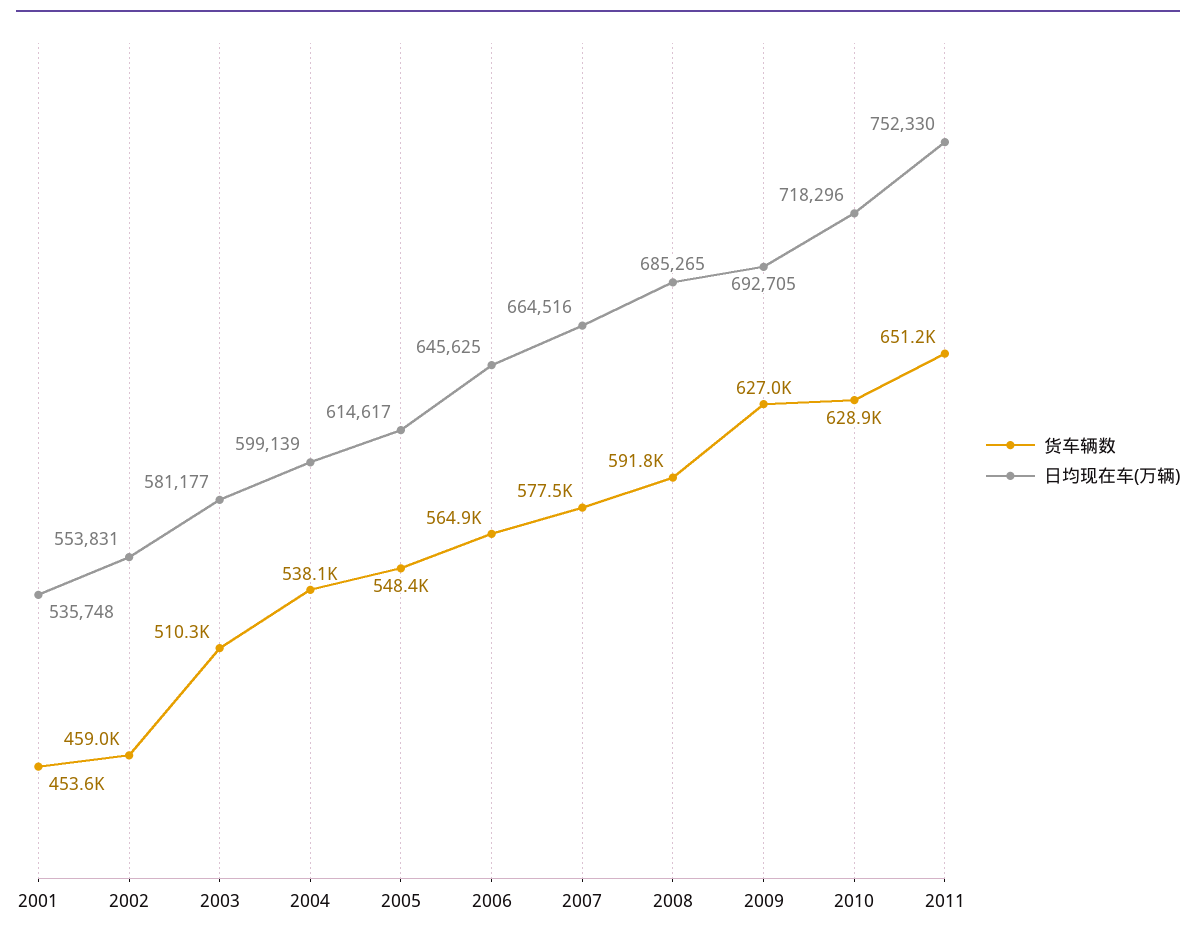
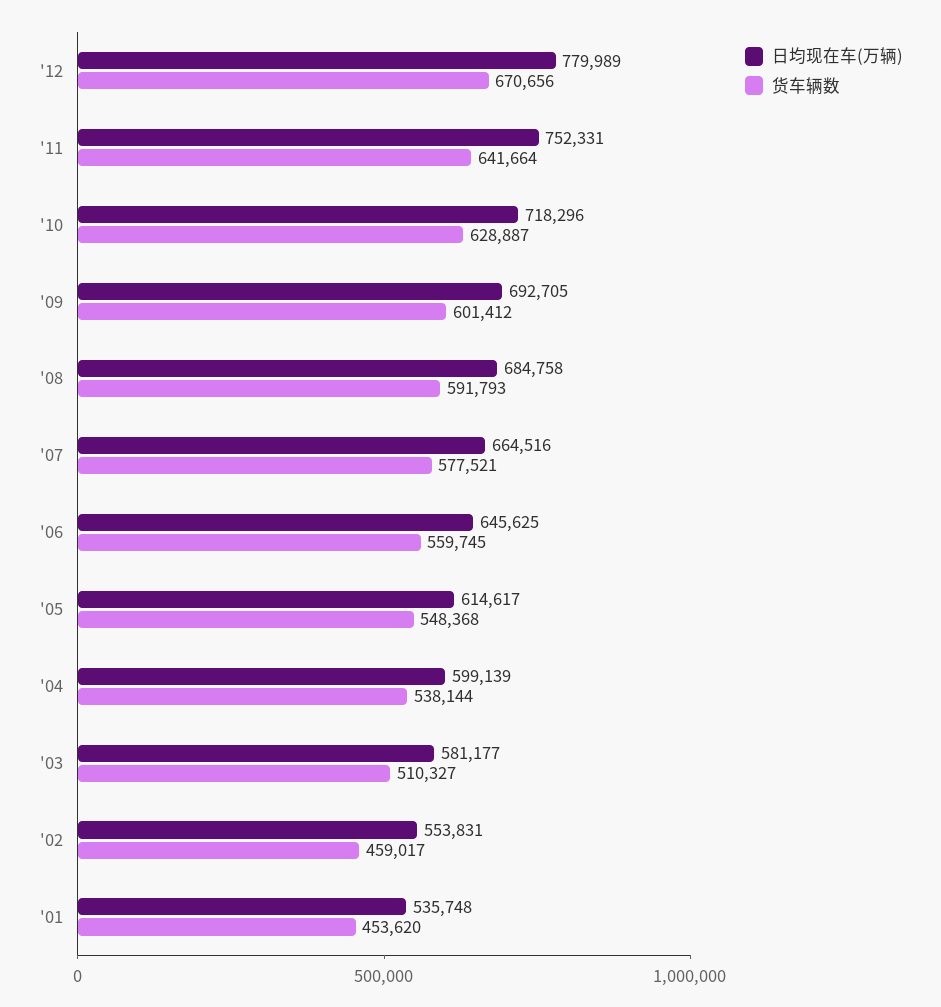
货车辆数, 2006: 564900 -> 559745
日均现在车(万辆), 2008: 685265 -> 684758
货车辆数, 2009: 627000 -> 601412
货车辆数, 2011: 651200 -> 641664
日均现在车(万辆), 2011: 752330 -> 752331
日均现在车(万辆), '12: none -> 779989
货车辆数, '12: none -> 670656

